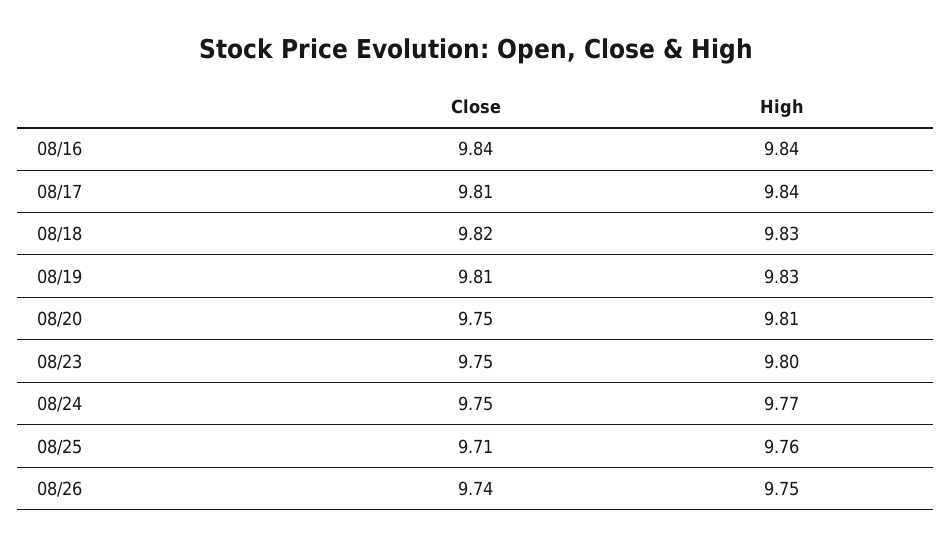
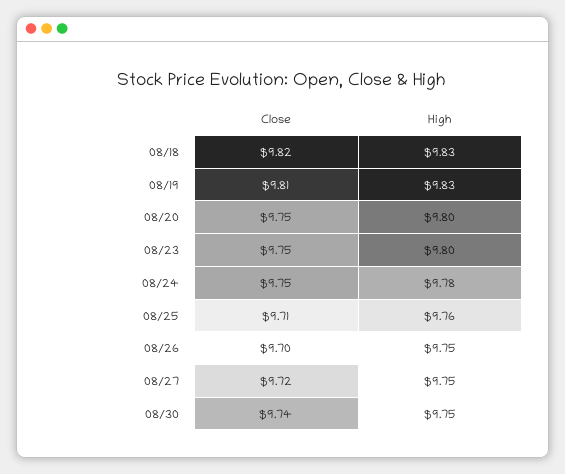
Close, 08/16: 9.84 -> none
High, 08/16: 9.84 -> none
Close, 08/17: 9.81 -> none
High, 08/17: 9.84 -> none
High, 08/20: 9.81 -> 9.8
High, 08/24: 9.77 -> 9.78
Close, 08/26: 9.74 -> 9.7
Close, 08/27: none -> 9.72
High, 08/27: none -> 9.75
Close, 08/30: none -> 9.74
High, 08/30: none -> 9.75

